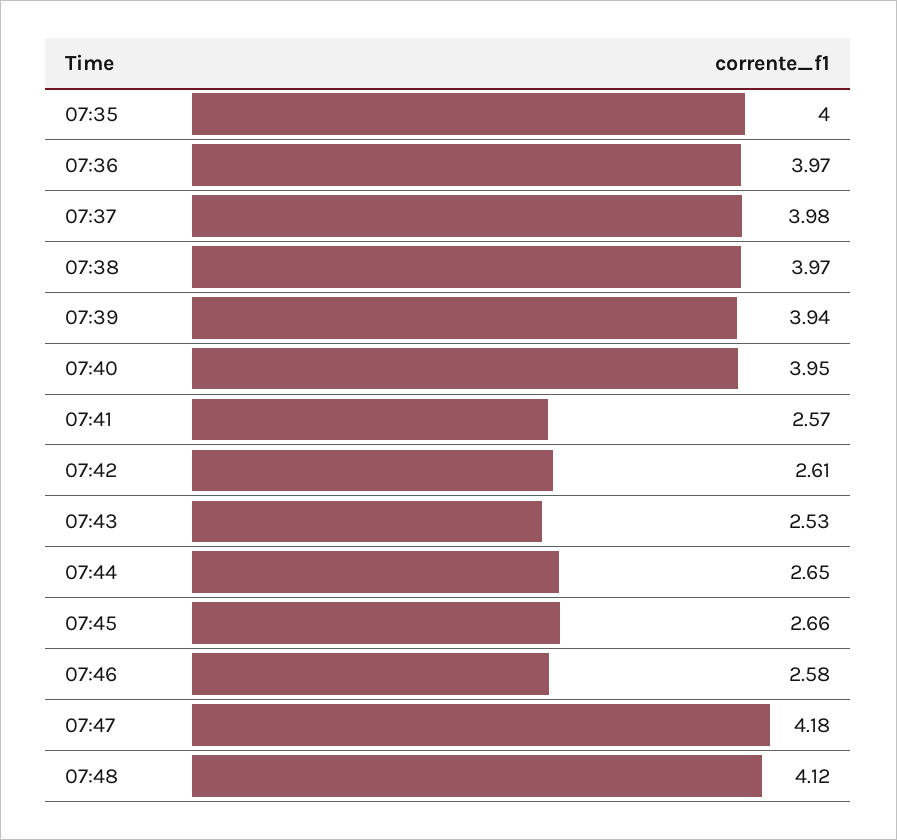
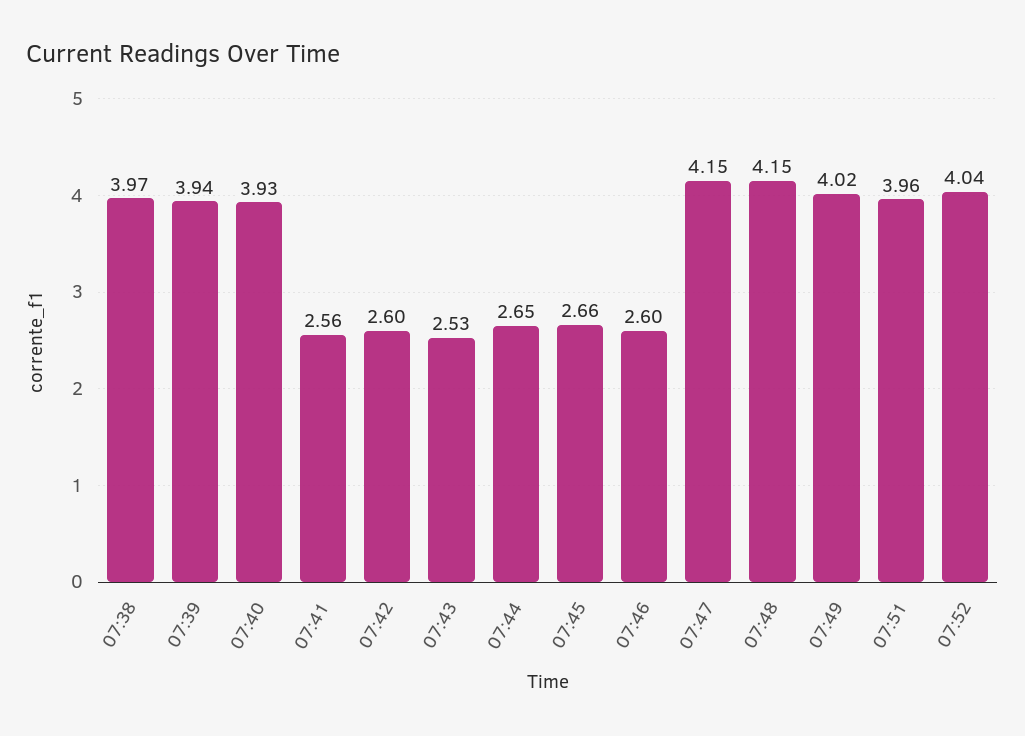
07:35: 4 -> none
07:36: 3.97 -> none
07:37: 3.98 -> none
07:40: 3.95 -> 3.93
07:41: 2.57 -> 2.56
07:42: 2.61 -> 2.6
07:46: 2.58 -> 2.6
07:47: 4.18 -> 4.15
07:48: 4.12 -> 4.15
07:49: none -> 4.02
07:51: none -> 3.96
07:52: none -> 4.04

